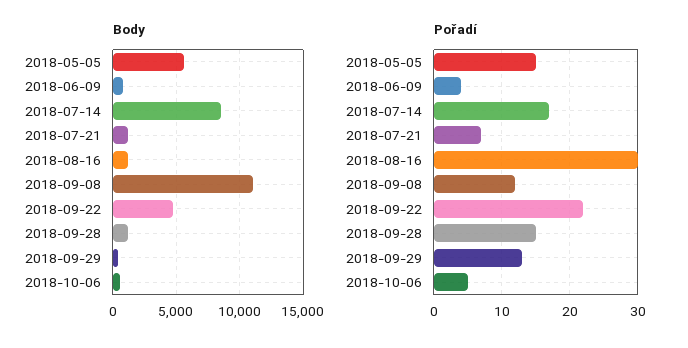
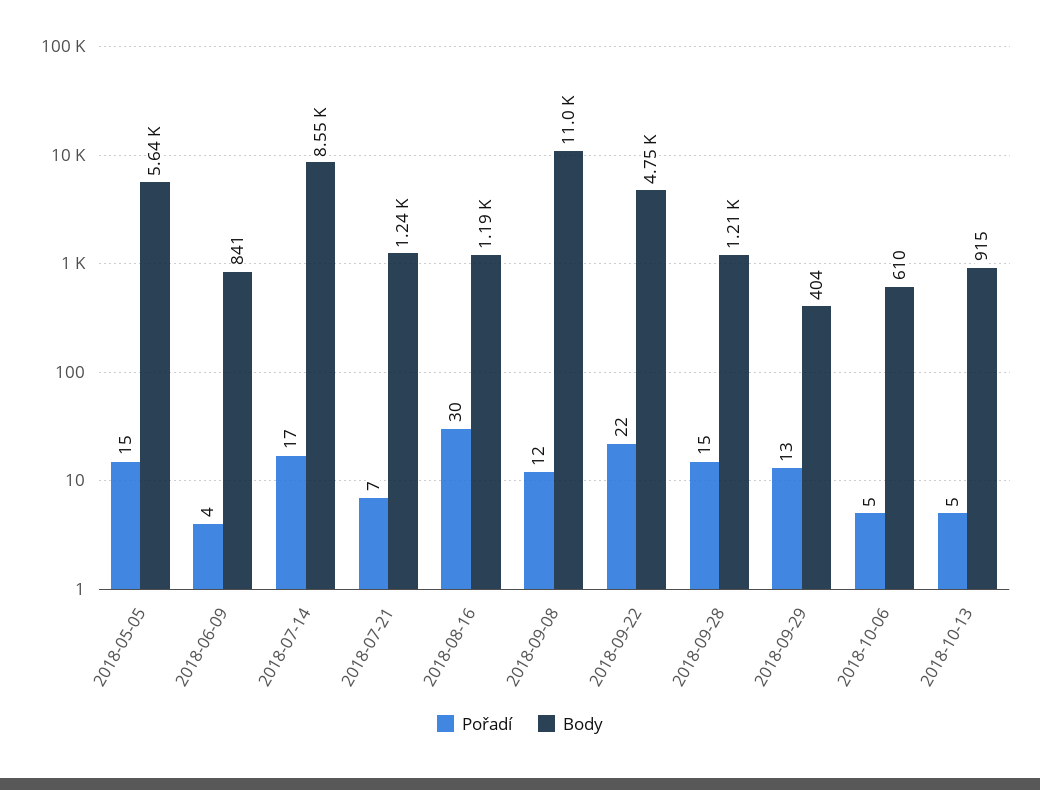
Pořadí, 2018-10-13: none -> 5
Body, 2018-10-13: none -> 915

